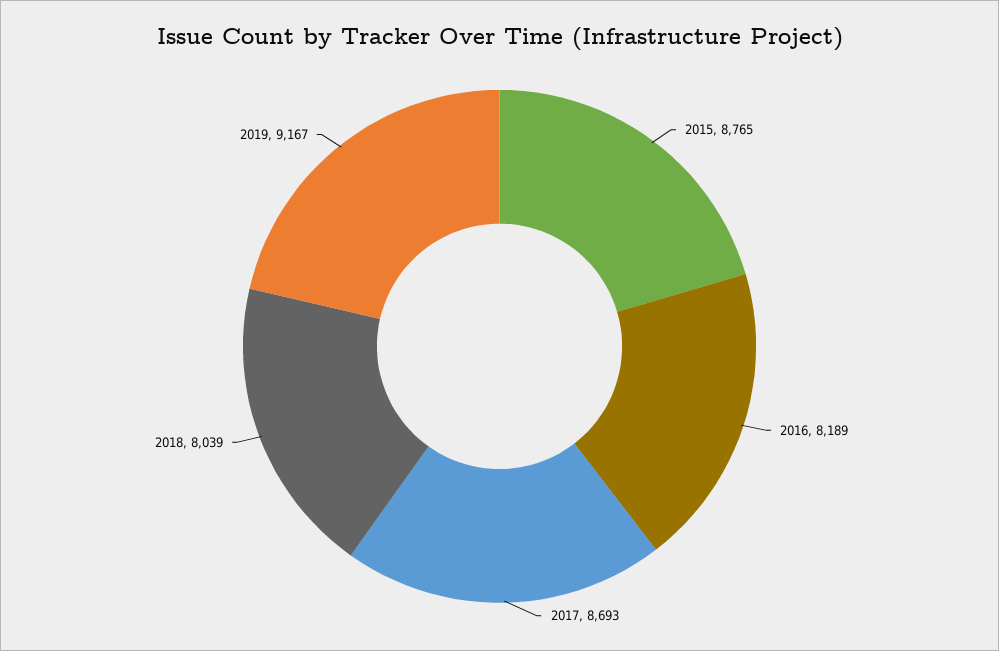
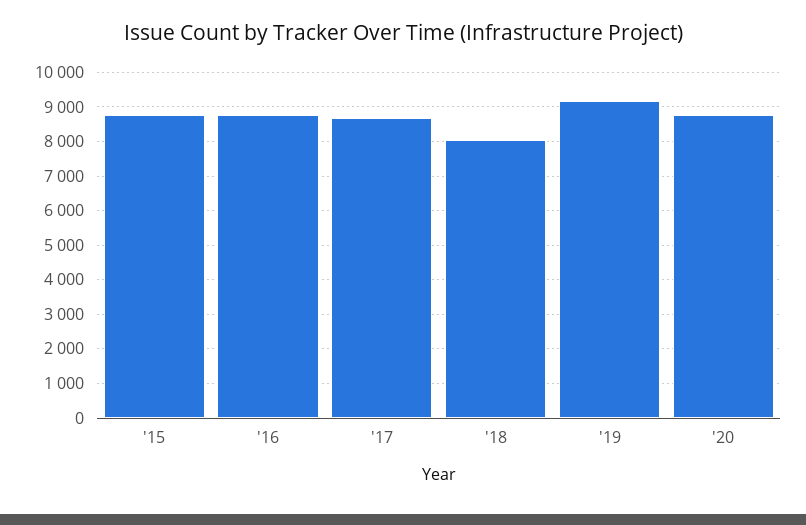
2016: 8189 -> 8800
'20: none -> 8800

